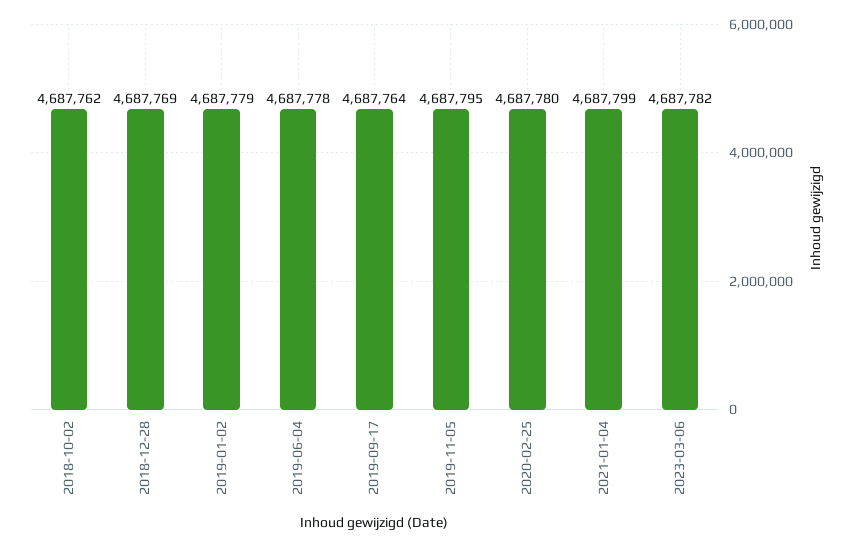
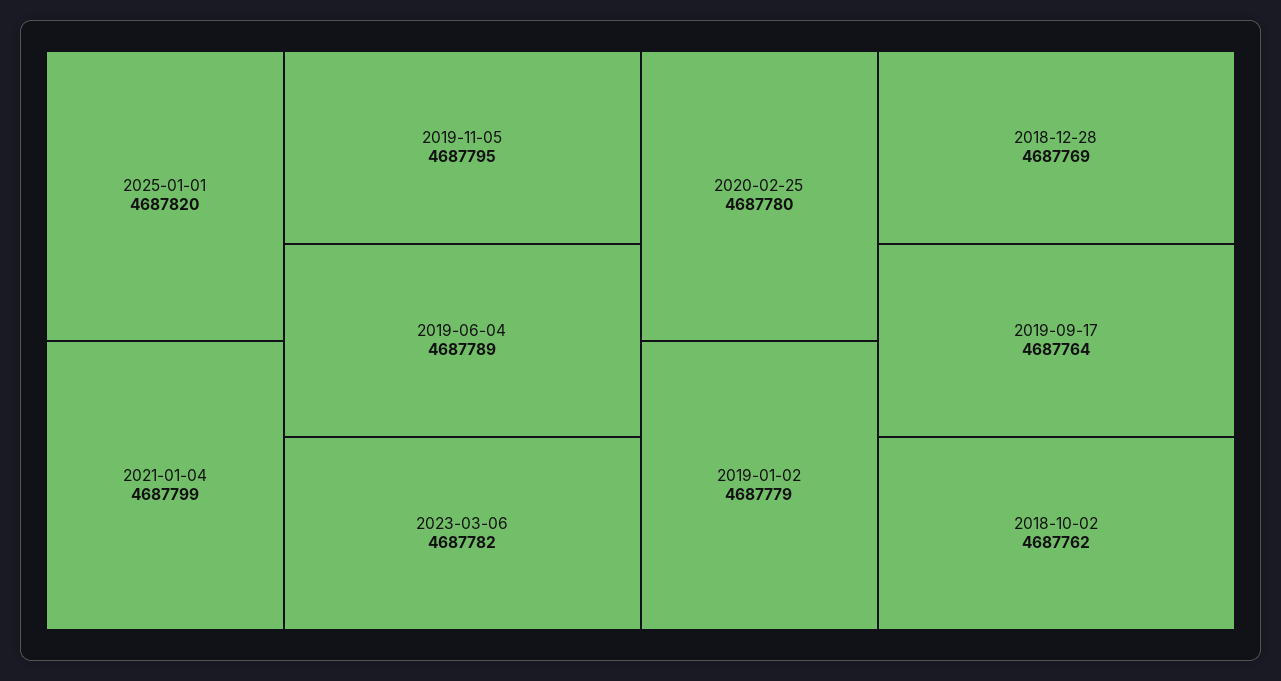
2019-06-04: 4687778 -> 4687789
2025-01-01: none -> 4687820

